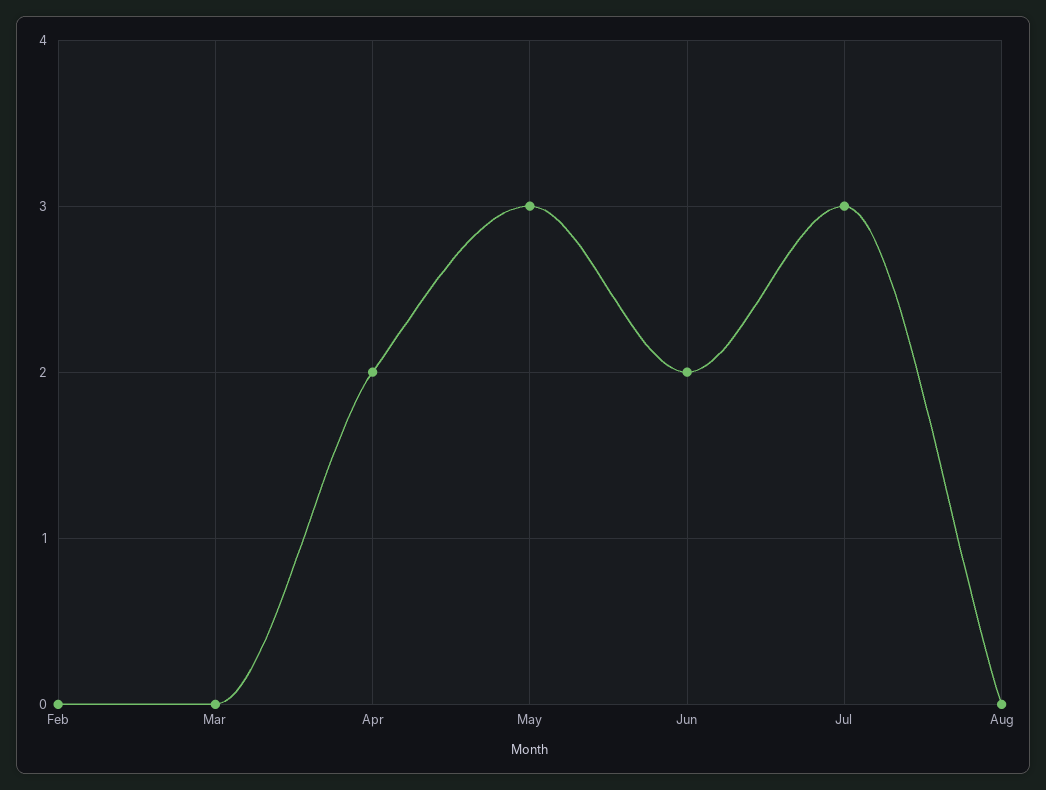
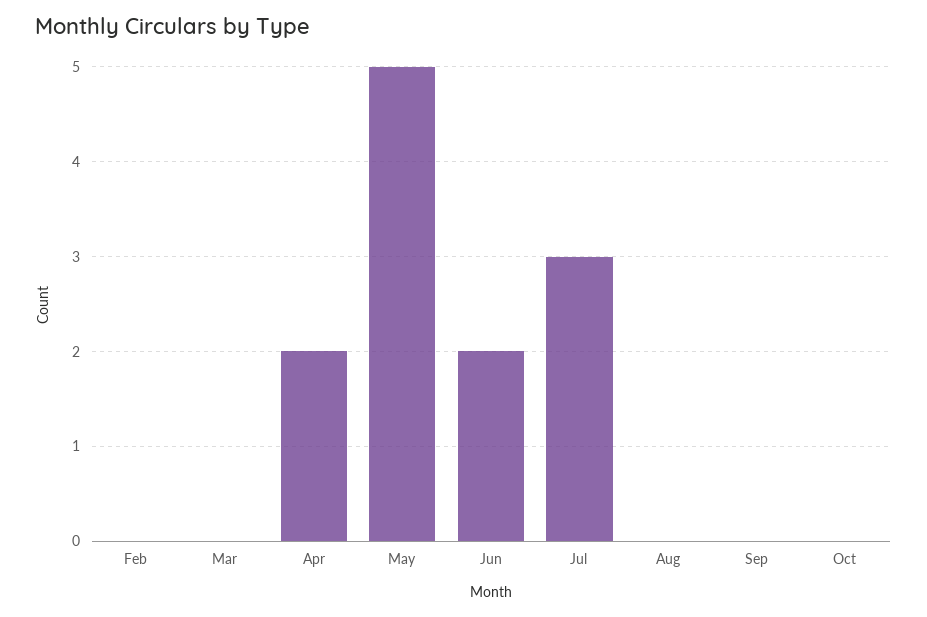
May: 3 -> 5
Sep: none -> 0
Oct: none -> 0

